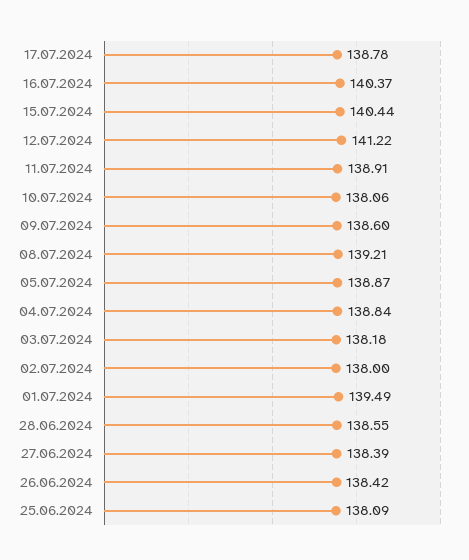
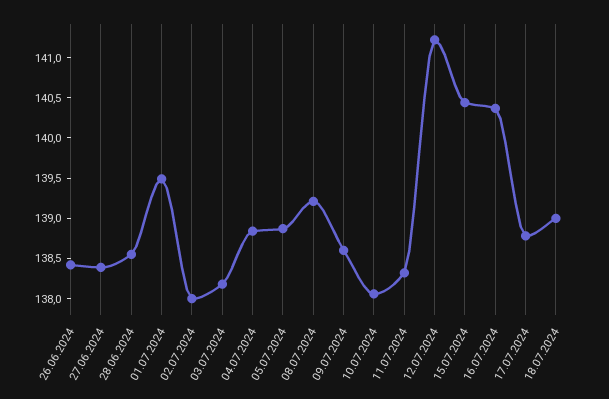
11.07.2024: 138.91 -> 138.3
25.06.2024: 138.09 -> none
18.07.2024: none -> 139

